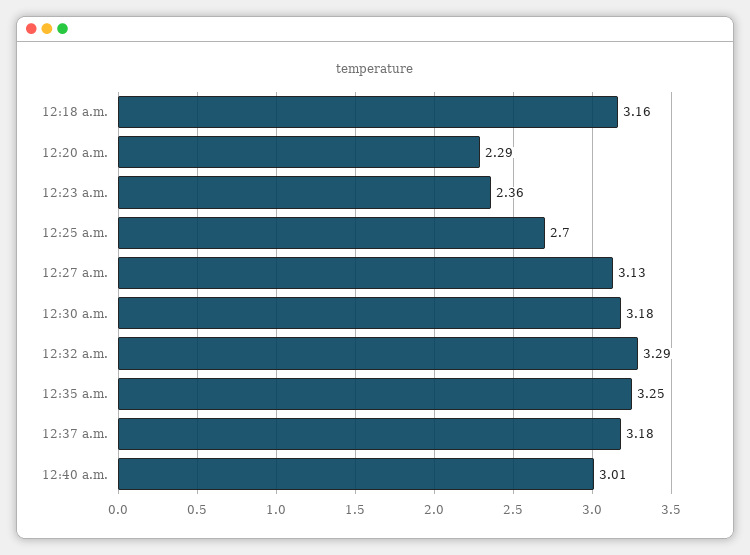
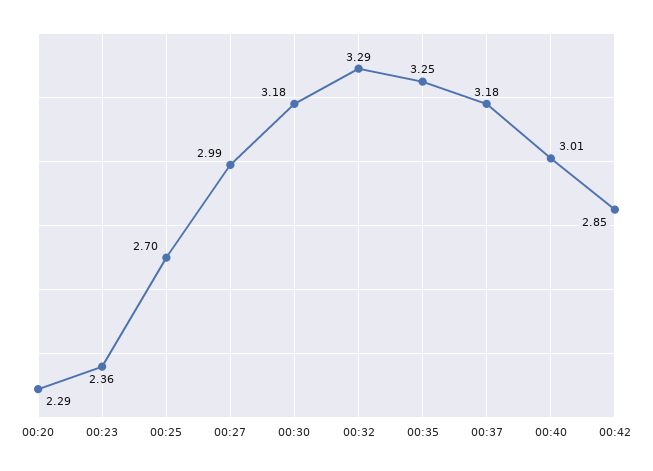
12:18 a.m.: 3.16 -> none
12:27 a.m.: 3.13 -> 2.99
00:42: none -> 2.85

